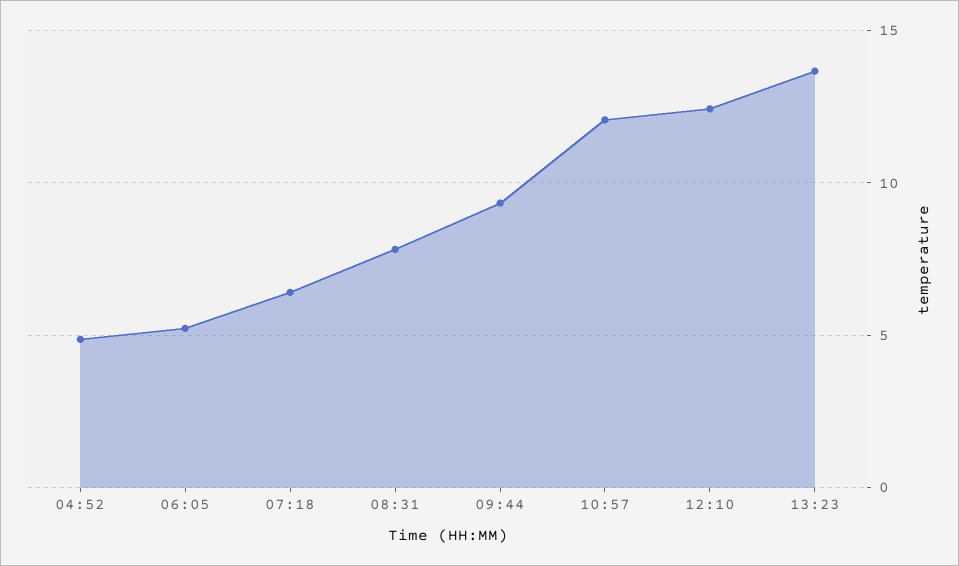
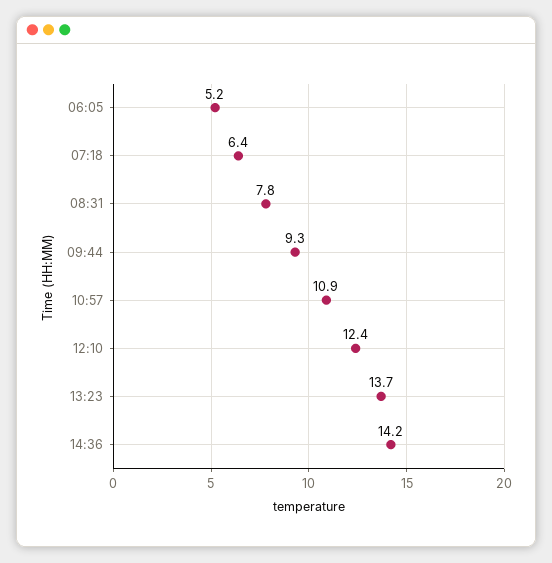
04:52: 5 -> none
10:57: 12 -> 10.9
14:36: none -> 14.2

